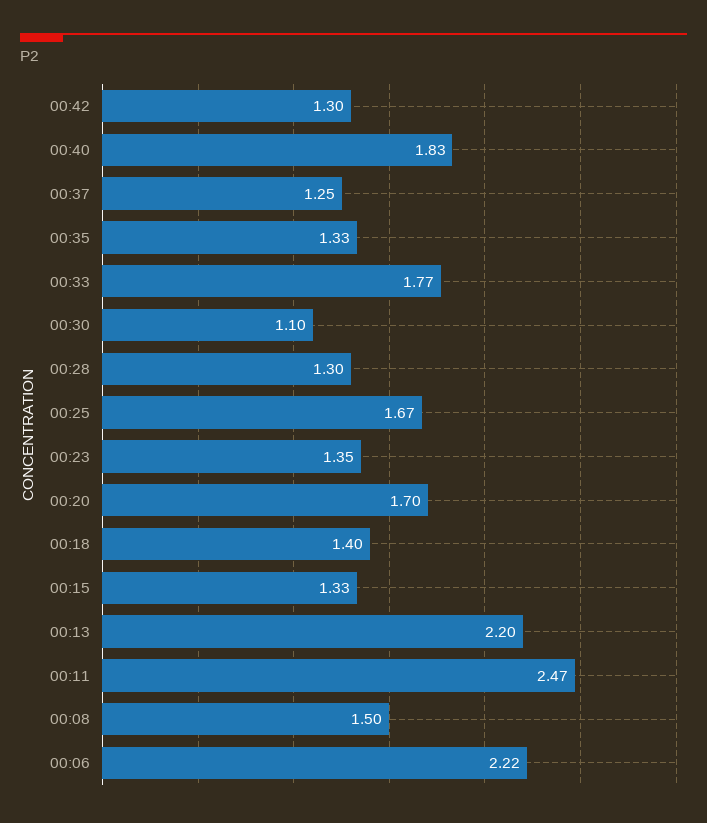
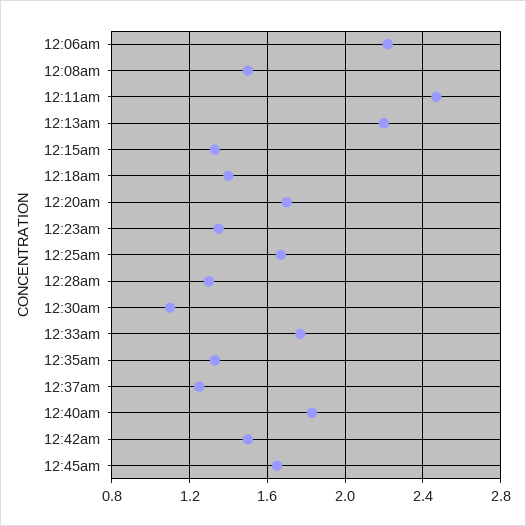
00:42: 1.3 -> 1.5
12:45am: none -> 1.65

